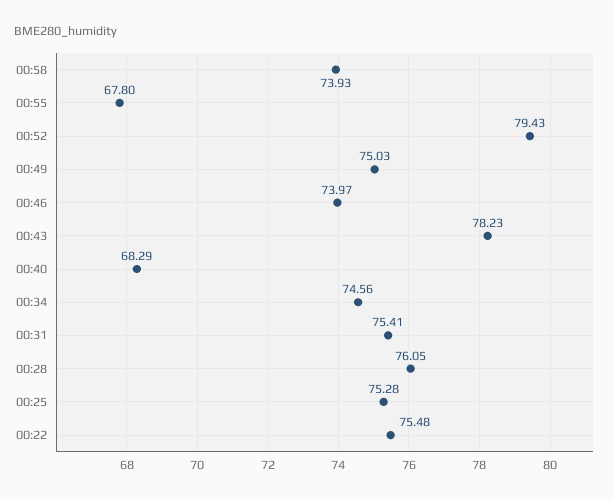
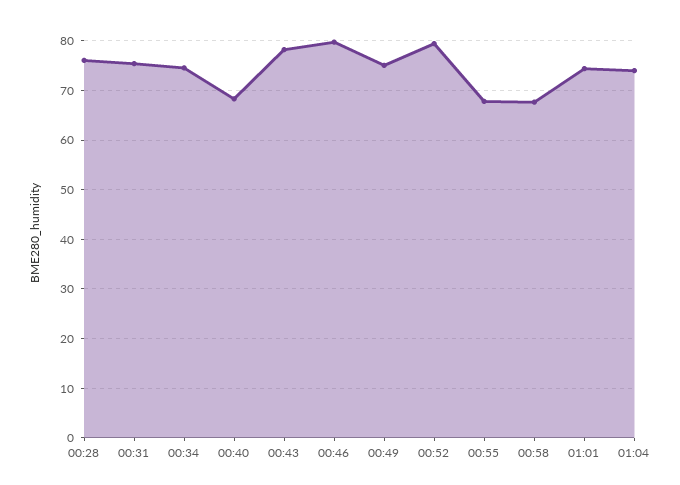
00:58: 73.93 -> 68
00:46: 73.97 -> 80
00:25: 75.28 -> none
00:22: 75.48 -> none
01:01: none -> 74
01:04: none -> 74

